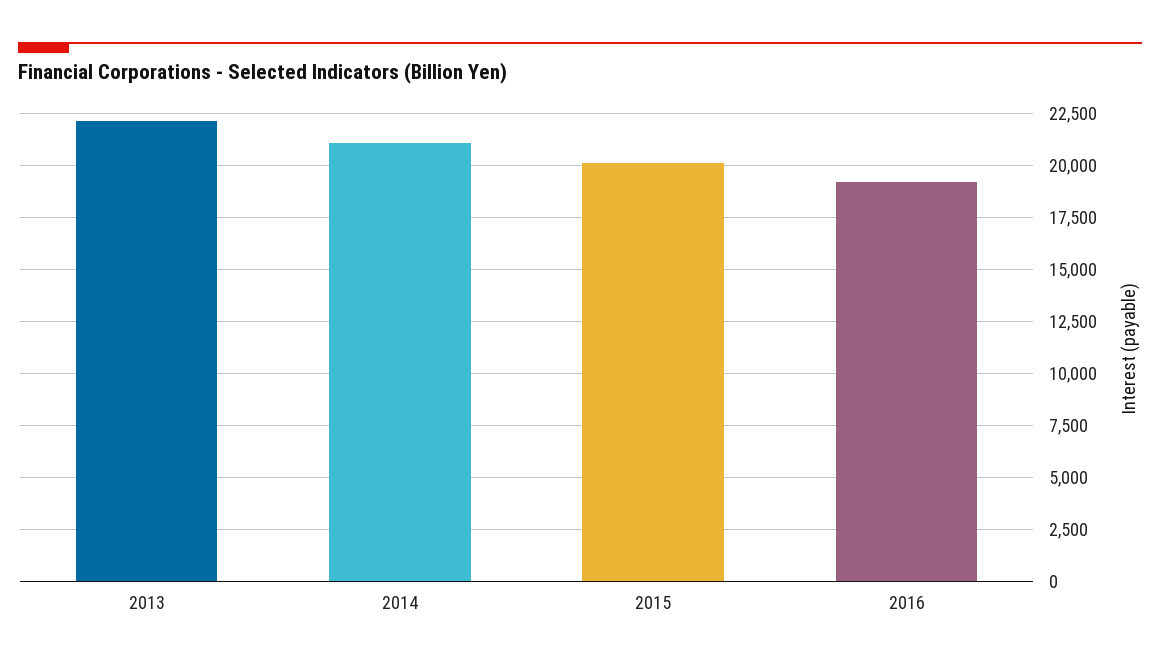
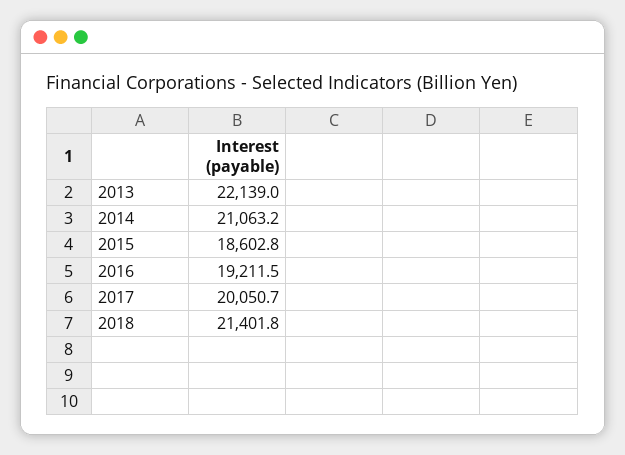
2015: 20000 -> 18602.8
2017: none -> 20050.7
2018: none -> 21401.8

